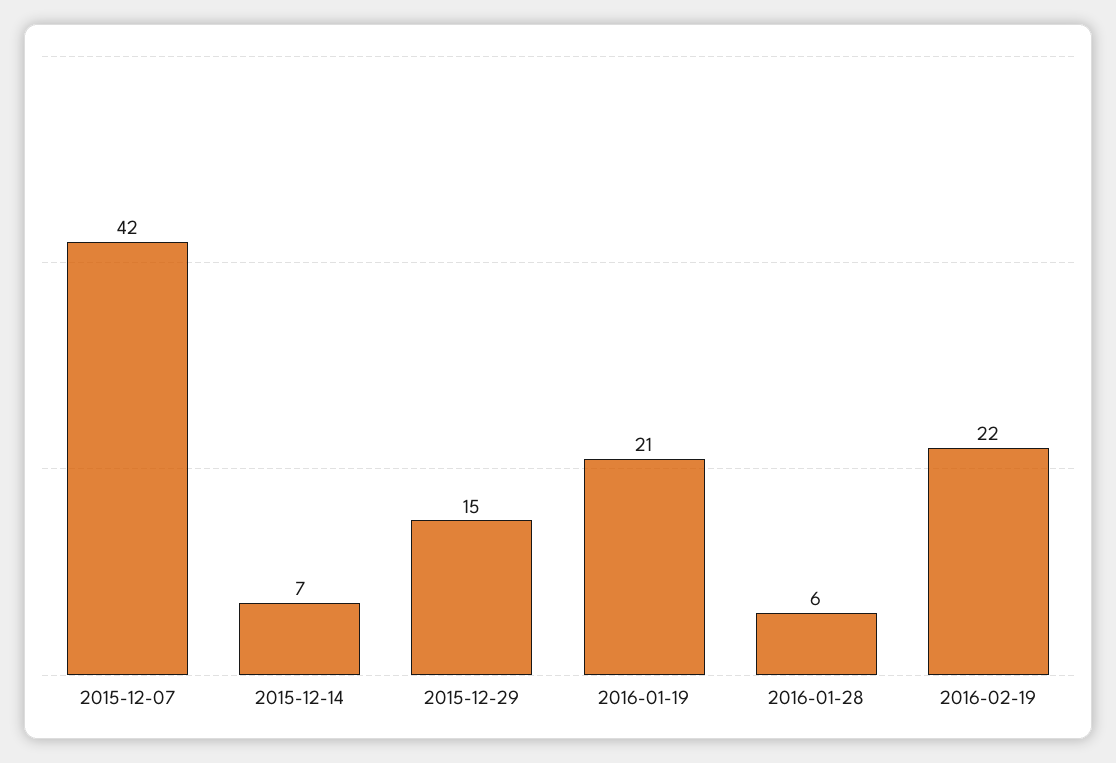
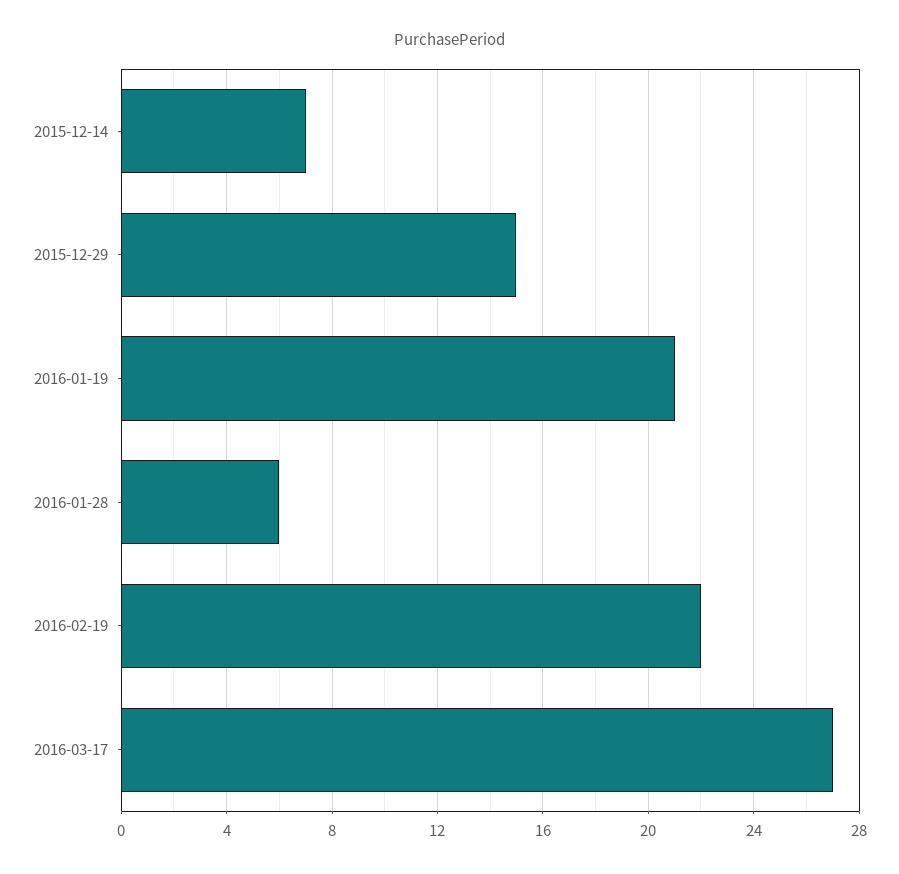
2015-12-07: 42 -> none
2016-03-17: none -> 27

